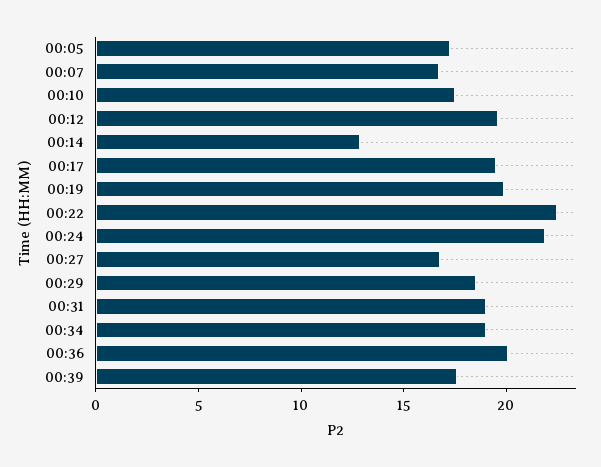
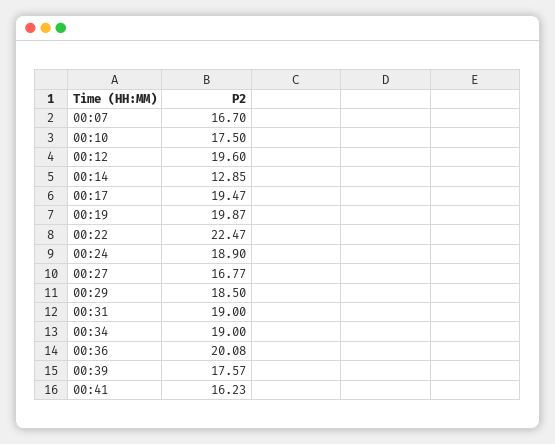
00:05: 17 -> none
00:24: 22 -> 18.9
00:41: none -> 16.23

